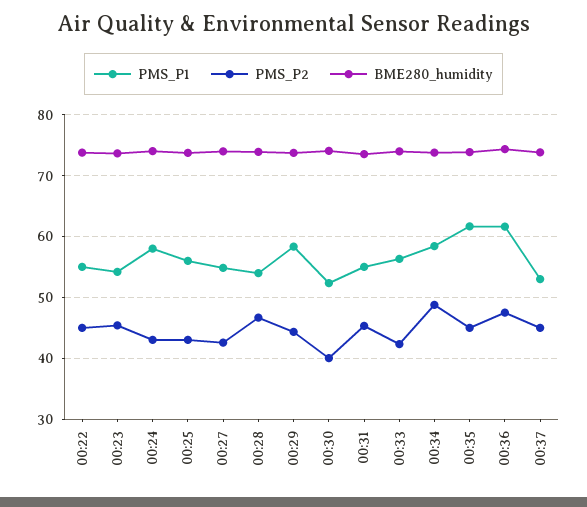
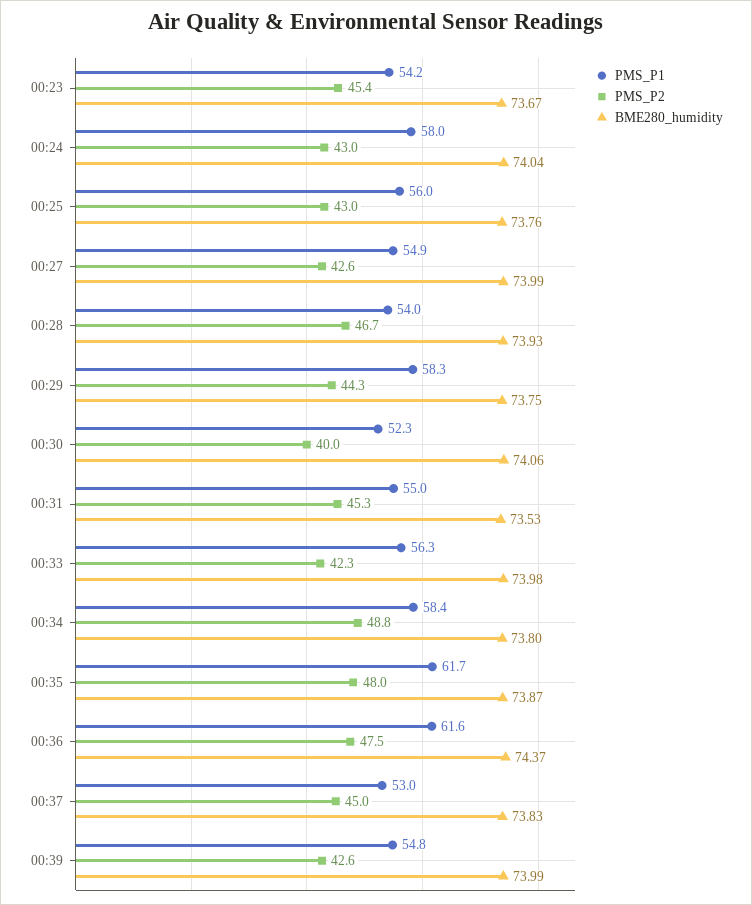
PMS_P1, 00:22: 55 -> none
PMS_P2, 00:22: 45 -> none
BME280_humidity, 00:22: 74 -> none
PMS_P2, 00:35: 45 -> 48
PMS_P1, 00:39: none -> 54.8
PMS_P2, 00:39: none -> 42.6
BME280_humidity, 00:39: none -> 73.99

